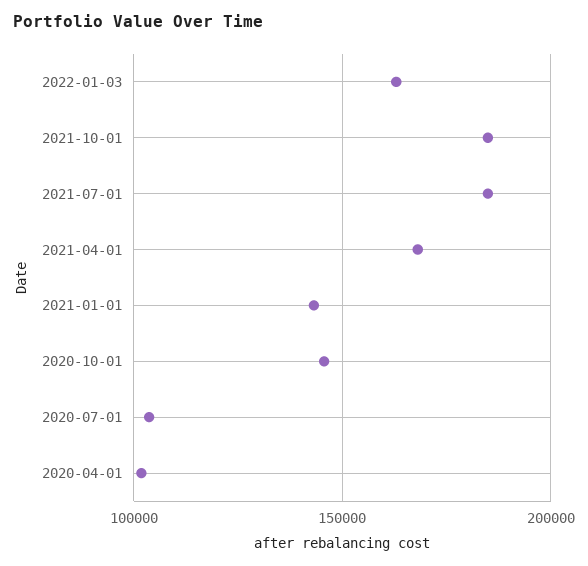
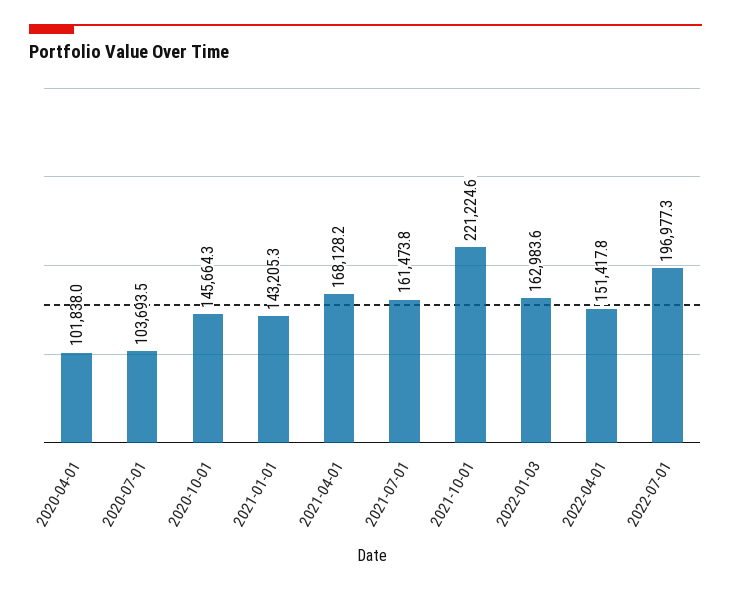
2021-10-01: 185000 -> 221224.6
2021-07-01: 185000 -> 161473.8
2022-04-01: none -> 151417.8
2022-07-01: none -> 196977.3

